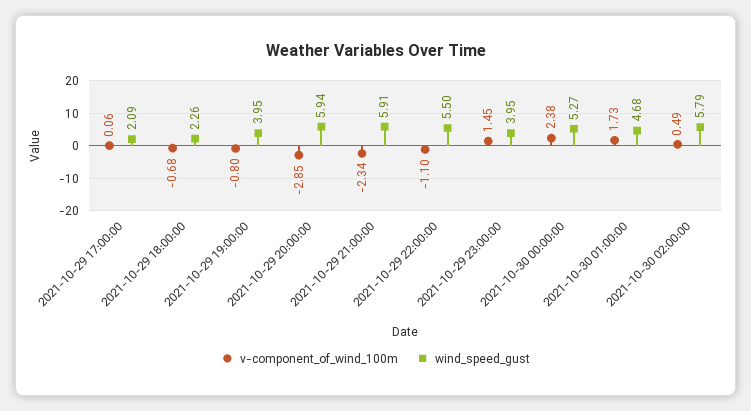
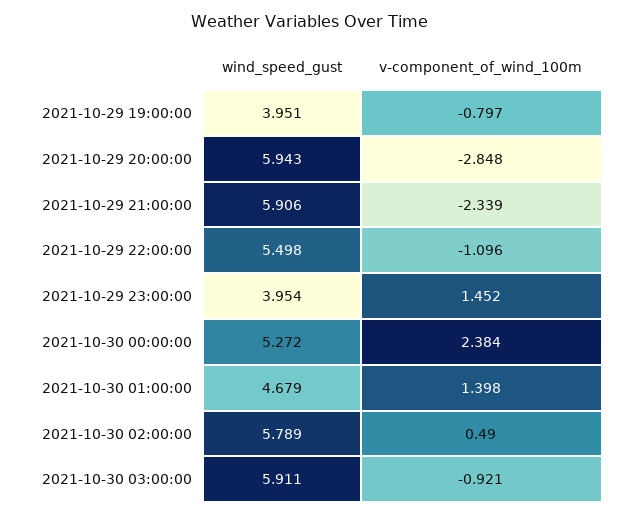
v-component_of_wind_100m, 2021-10-29 17:00:00: 0.06 -> none
wind_speed_gust, 2021-10-29 17:00:00: 2.09 -> none
v-component_of_wind_100m, 2021-10-29 18:00:00: -0.68 -> none
wind_speed_gust, 2021-10-29 18:00:00: 2.26 -> none
v-component_of_wind_100m, 2021-10-30 01:00:00: 1.73 -> 1.398
wind_speed_gust, 2021-10-30 03:00:00: none -> 5.911
v-component_of_wind_100m, 2021-10-30 03:00:00: none -> -0.921

